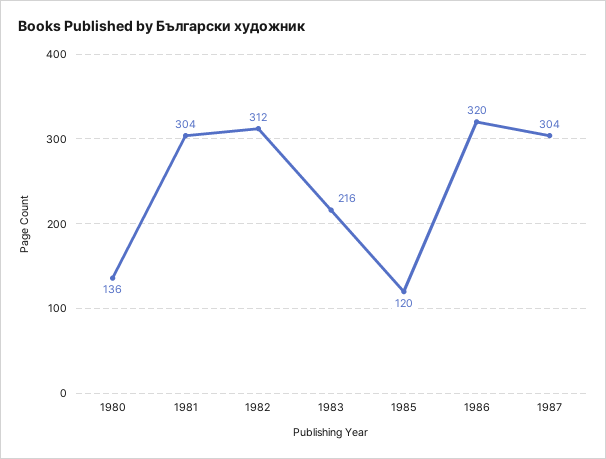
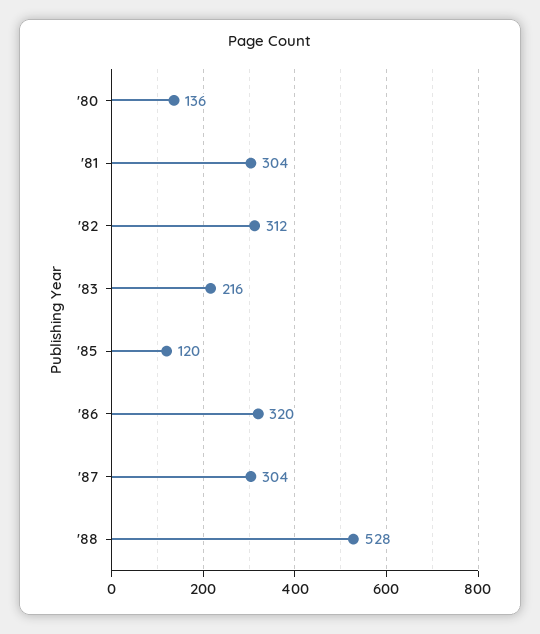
'88: none -> 528

